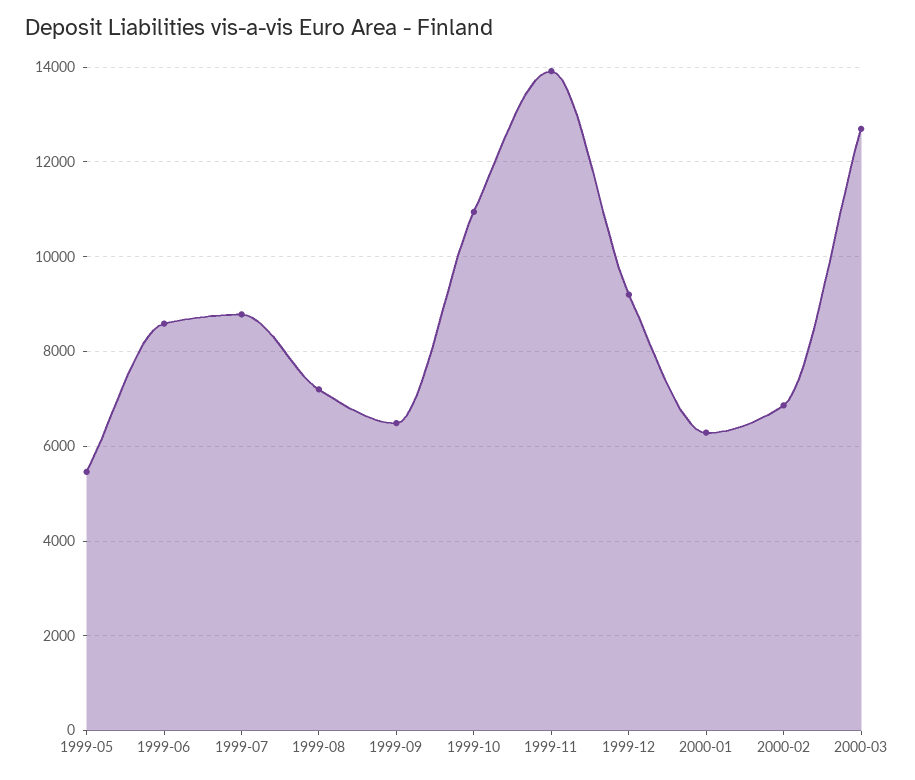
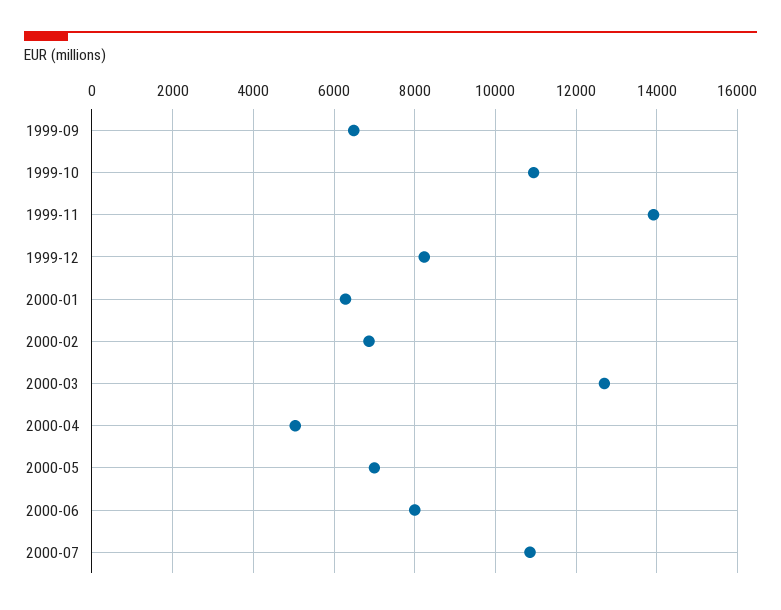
1999-05: 5400 -> none
1999-06: 8600 -> none
1999-07: 8800 -> none
1999-08: 7200 -> none
1999-12: 9200 -> 8200
2000-04: none -> 5000
2000-05: none -> 7000
2000-06: none -> 8000
2000-07: none -> 10800

